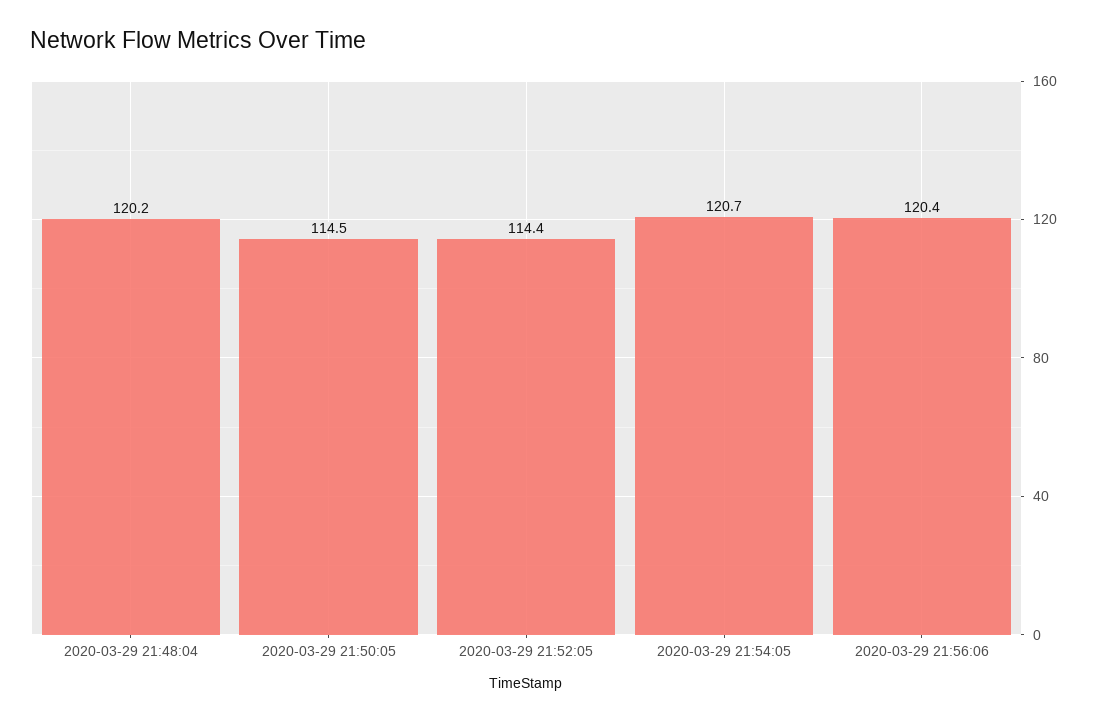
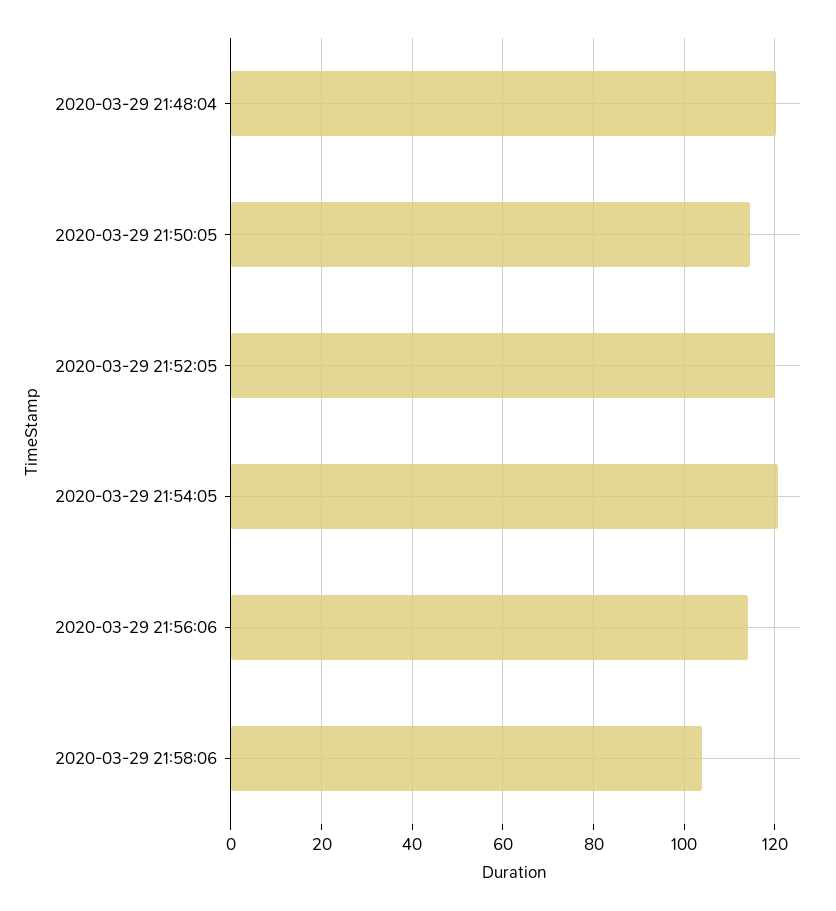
2020-03-29 21:52:05: 114.4 -> 120
2020-03-29 21:56:06: 120.4 -> 114
2020-03-29 21:58:06: none -> 104

